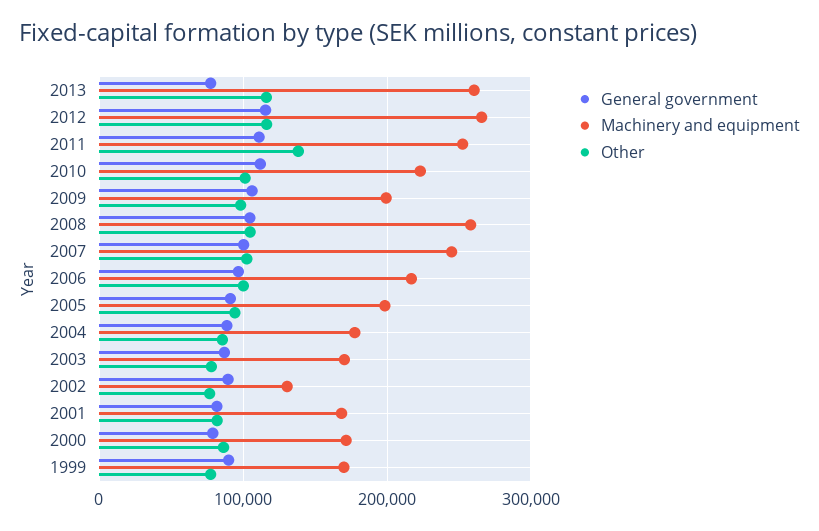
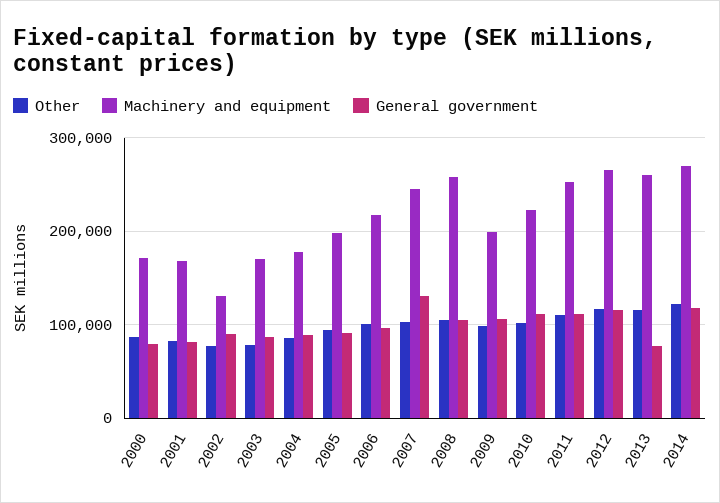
Other, 2011: 140000 -> 110000
General government, 2007: 100000 -> 130000
General government, 1999: 90000 -> none
Machinery and equipment, 1999: 170000 -> none
Other, 1999: 80000 -> none
Other, 2014: none -> 120000
Machinery and equipment, 2014: none -> 270000
General government, 2014: none -> 120000

